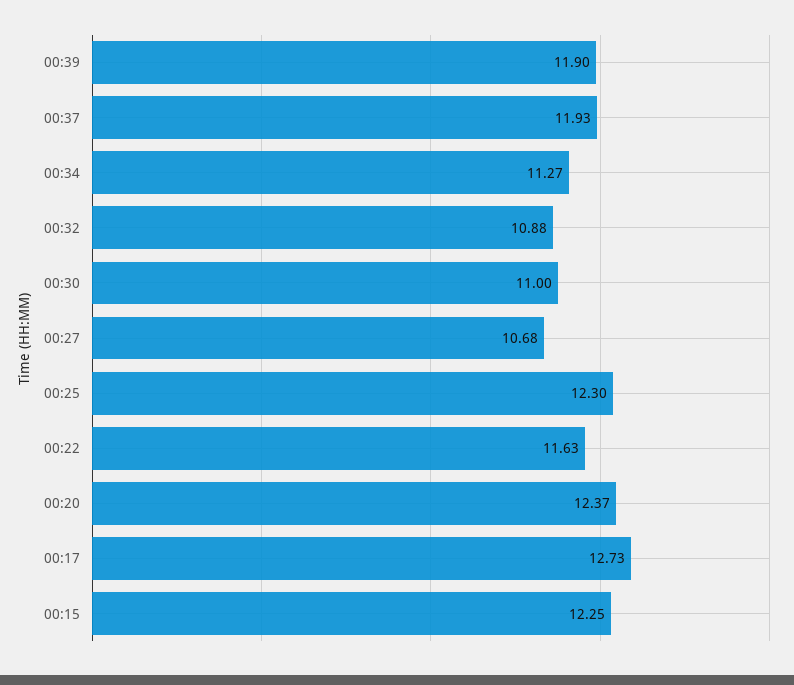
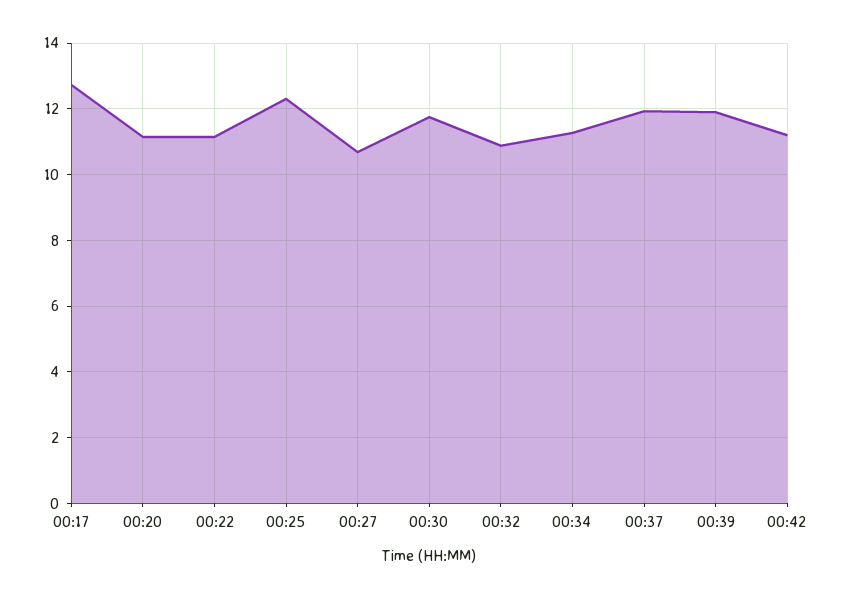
00:30: 11 -> 11.8
00:22: 11.63 -> 11.2
00:20: 12.37 -> 11.2
00:15: 12.25 -> none
00:42: none -> 11.2

